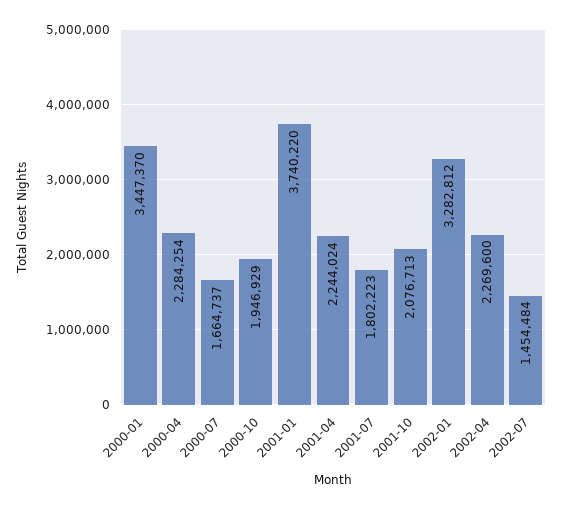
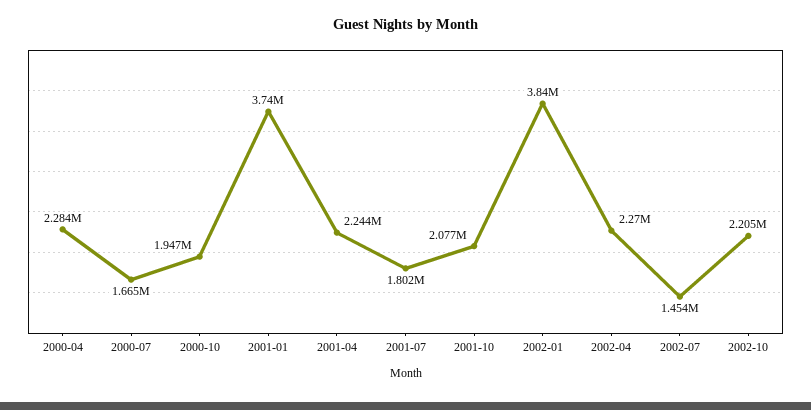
2000-01: 3447370 -> none
2002-01: 3282812 -> 3840000
2002-10: none -> 2205000

